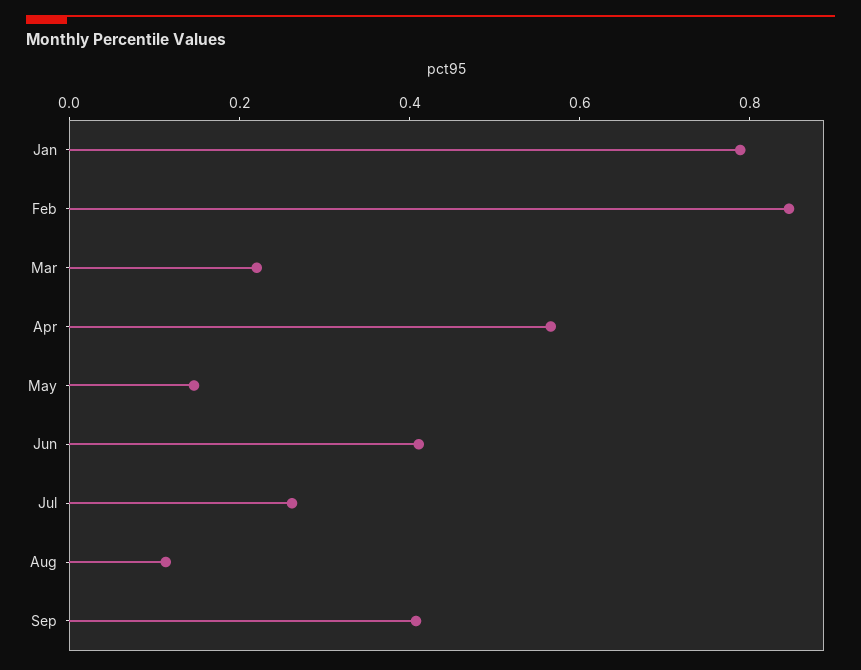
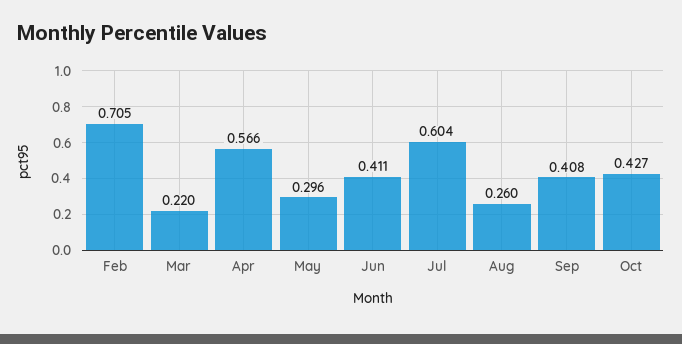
Jan: 0.8 -> none
Feb: 0.85 -> 0.705
May: 0.15 -> 0.296
Jul: 0.25 -> 0.604
Aug: 0.1 -> 0.26
Oct: none -> 0.427

